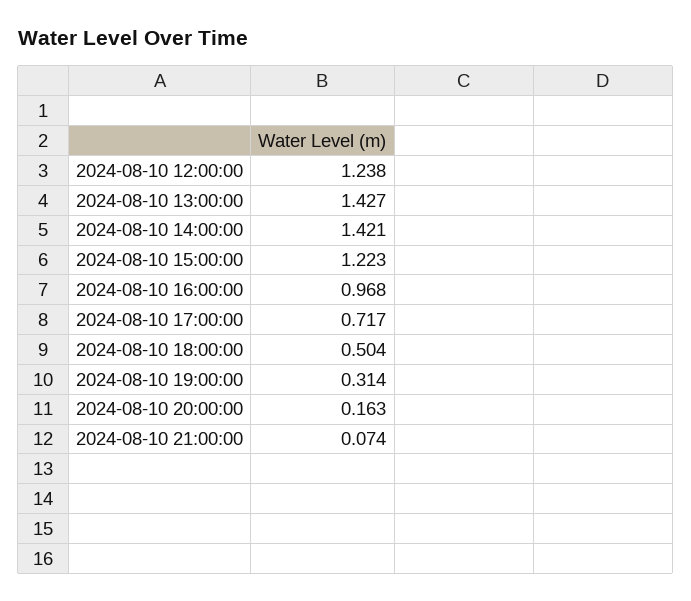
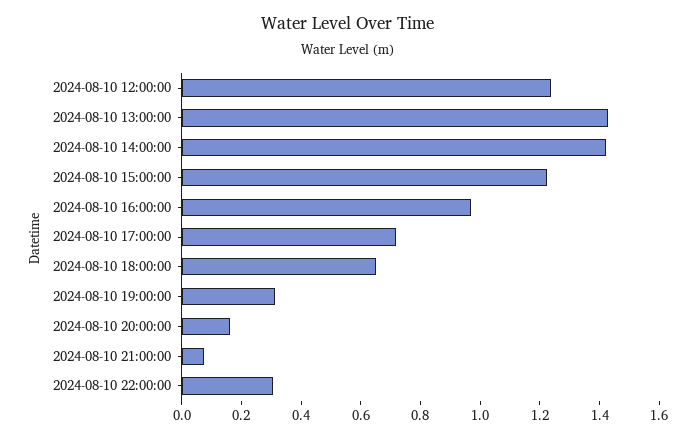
2024-08-10 18:00:00: 0.504 -> 0.65
2024-08-10 22:00:00: none -> 0.3

